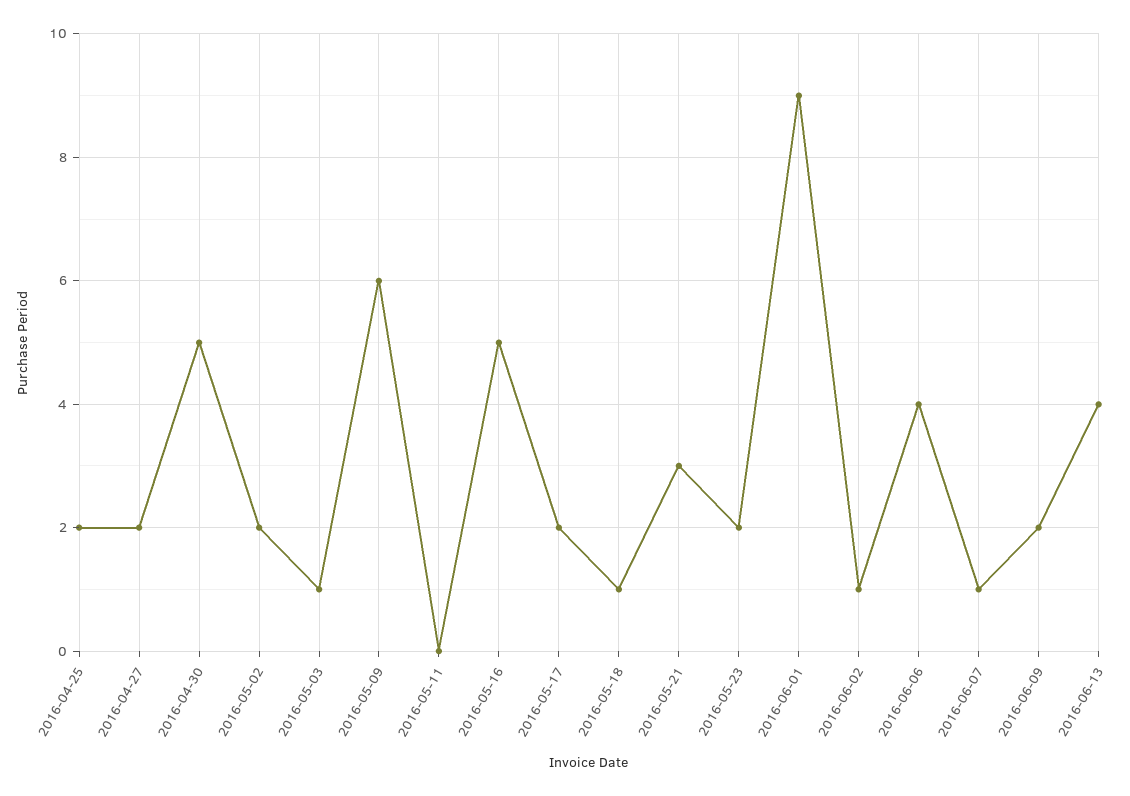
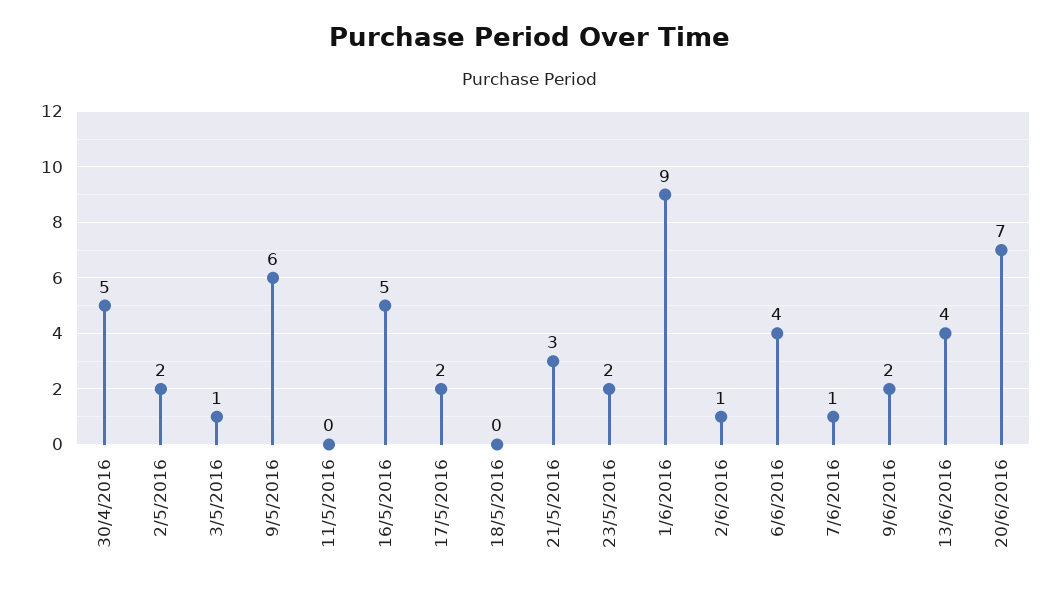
2016-04-25: 2 -> none
2016-04-27: 2 -> none
2016-05-18: 1 -> 0
20/6/2016: none -> 7

